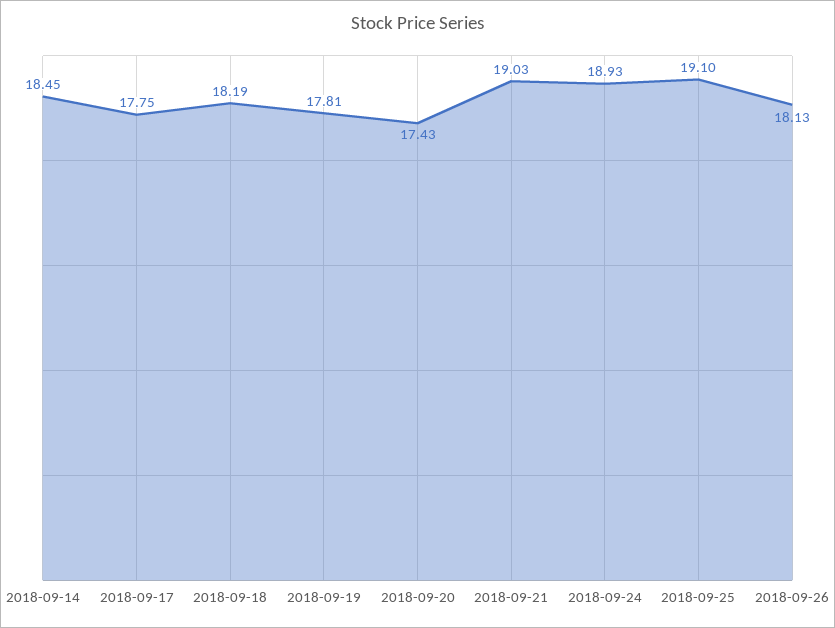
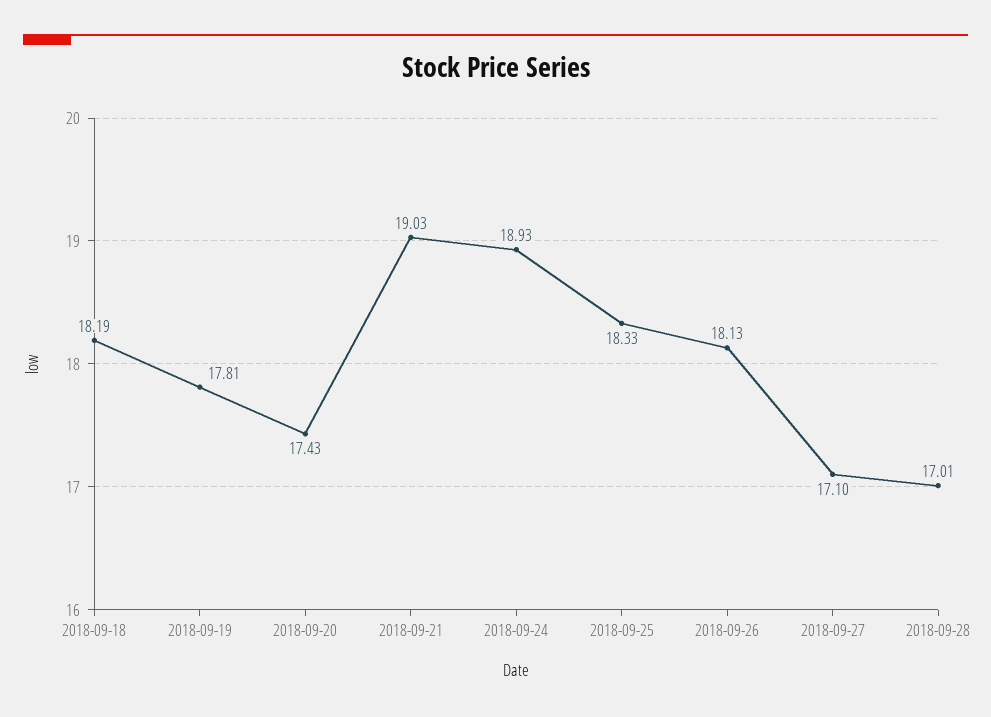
2018-09-14: 18.45 -> none
2018-09-17: 17.75 -> none
2018-09-25: 19.1 -> 18.33
2018-09-27: none -> 17.1
2018-09-28: none -> 17.01

